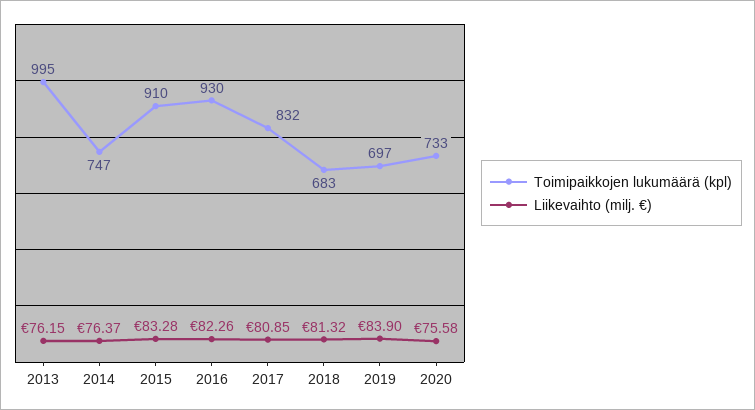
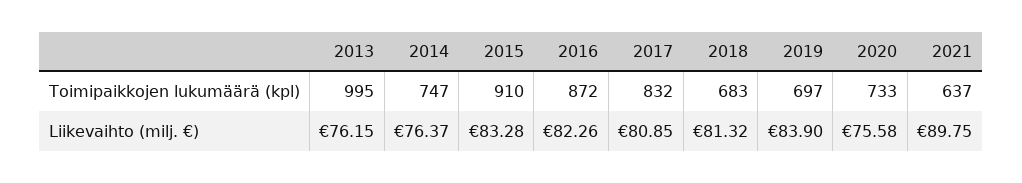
Toimipaikkojen lukumäärä (kpl), 2016: 930 -> 872
Toimipaikkojen lukumäärä (kpl), 2021: none -> 637
Liikevaihto (milj. €), 2021: none -> 89.75

